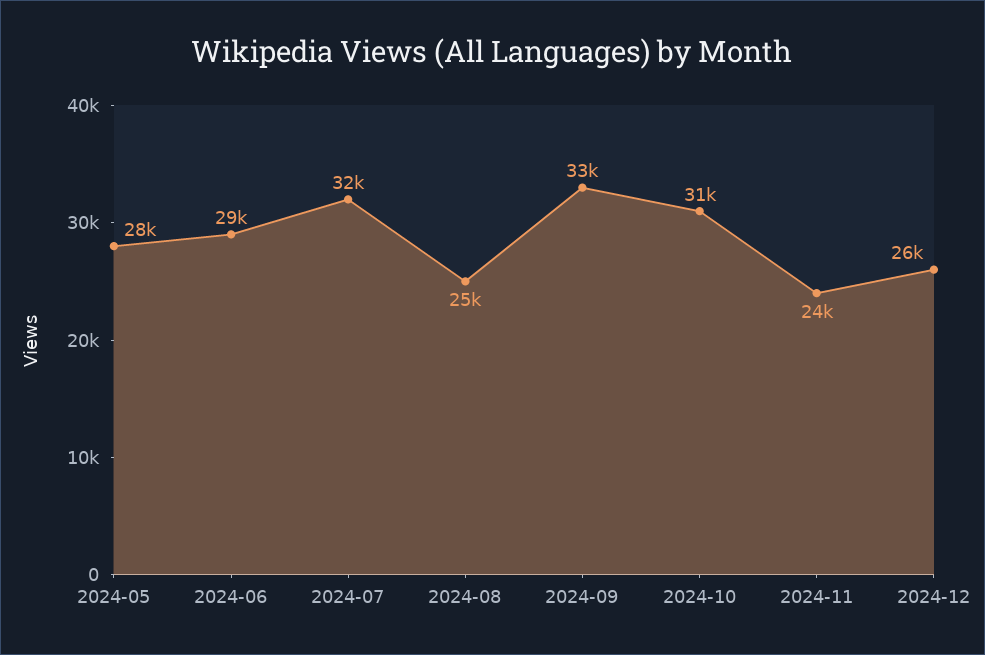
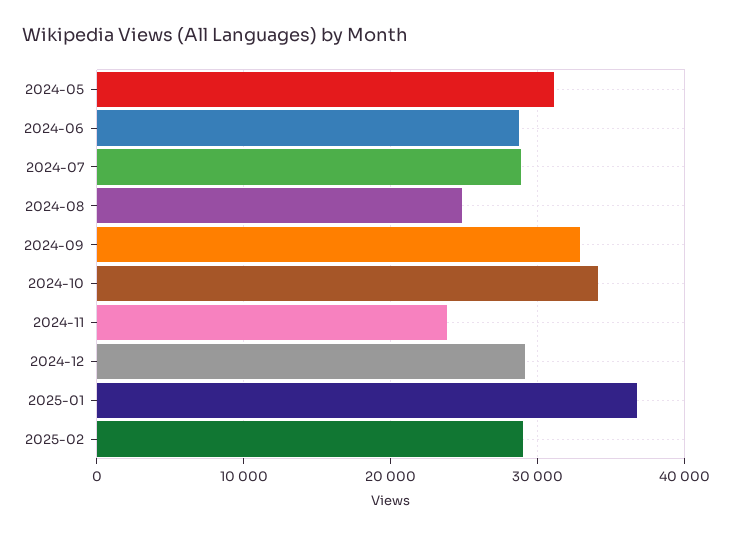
2024-05: 28000 -> 31000
2024-07: 32000 -> 29000
2024-10: 31000 -> 34000
2024-12: 26000 -> 29000
2025-01: none -> 37000
2025-02: none -> 29000

